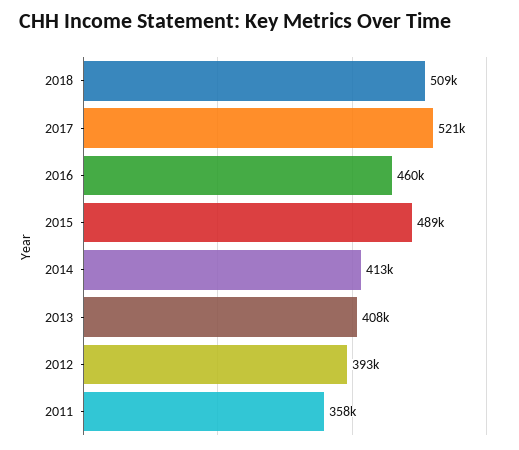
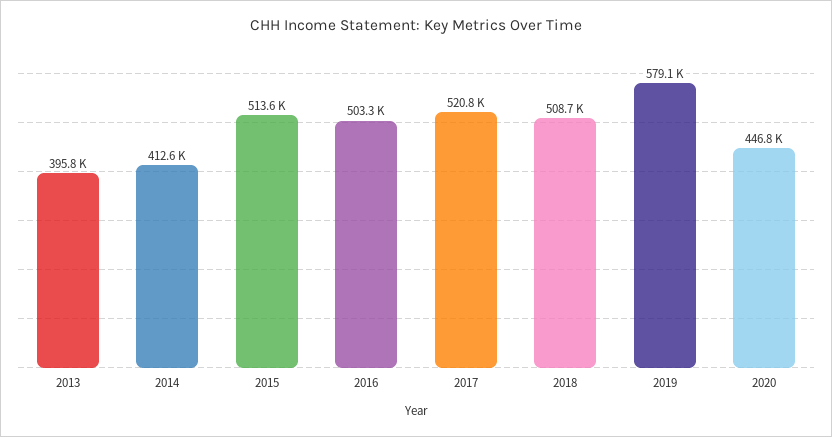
2016: 460000 -> 503300
2015: 489000 -> 513600
2013: 408000 -> 395800
2012: 393000 -> none
2011: 358000 -> none
2019: none -> 579100
2020: none -> 446800

